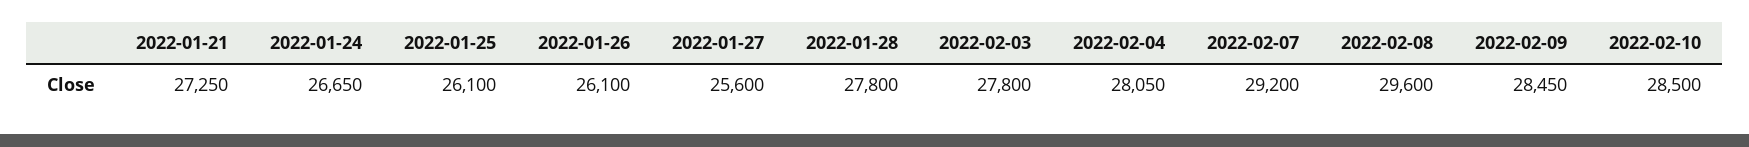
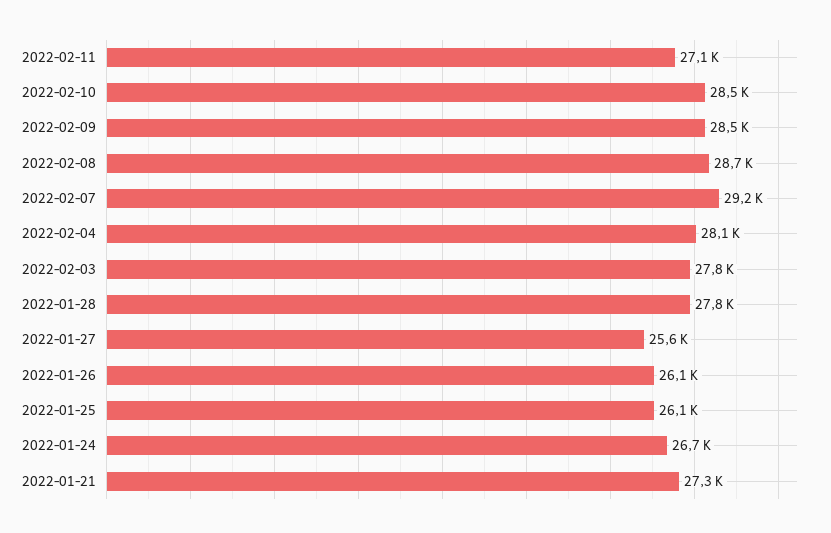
2022-02-08: 29600 -> 28700
2022-02-11: none -> 27100

